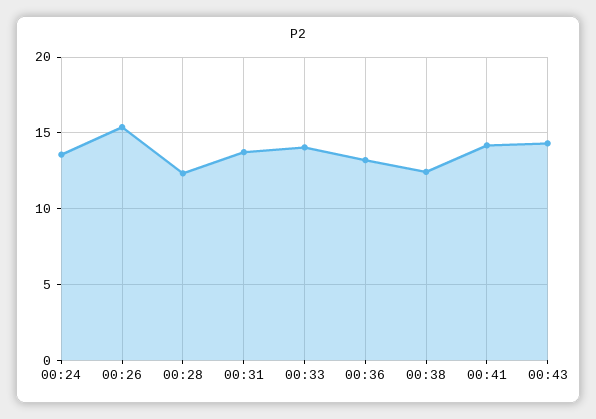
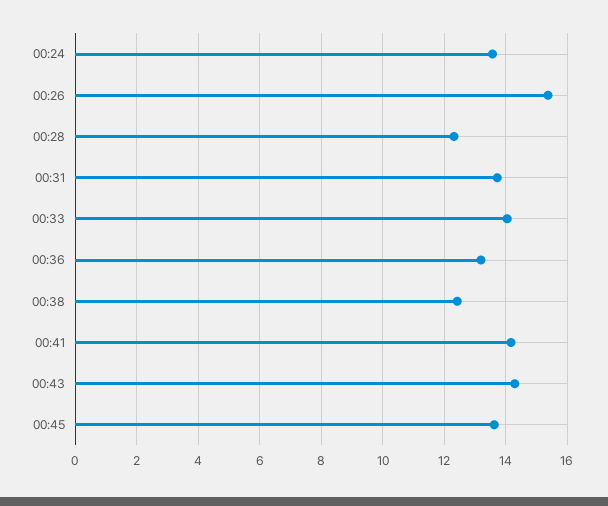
00:45: none -> 13.6

